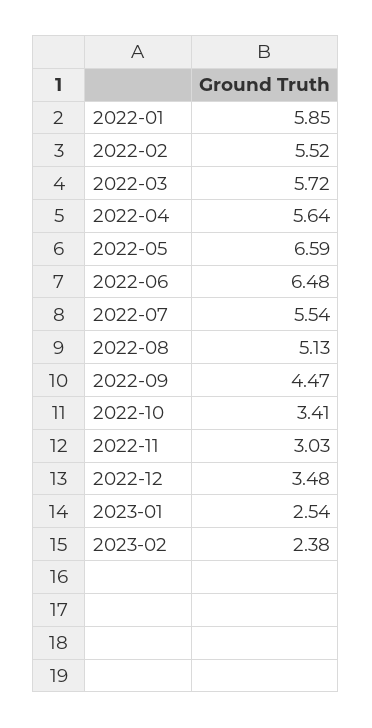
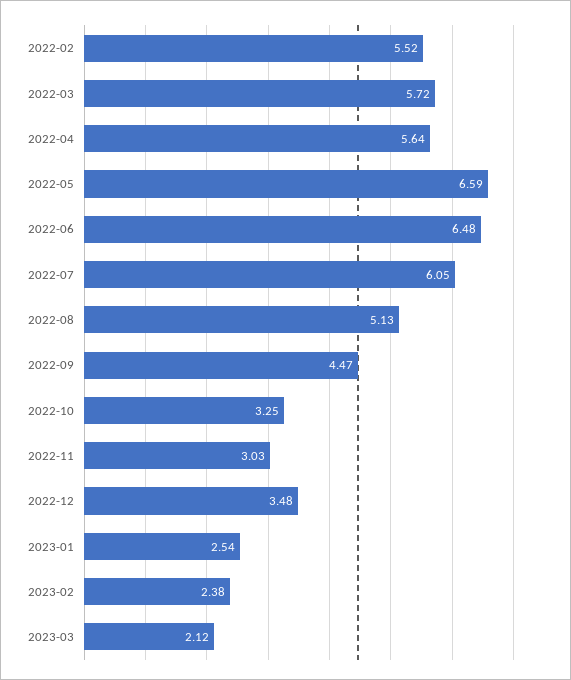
2022-01: 5.85 -> none
2022-07: 5.54 -> 6.05
2022-10: 3.41 -> 3.25
2023-03: none -> 2.12

